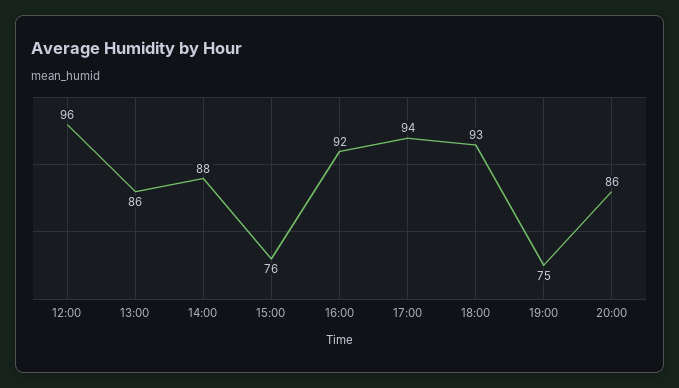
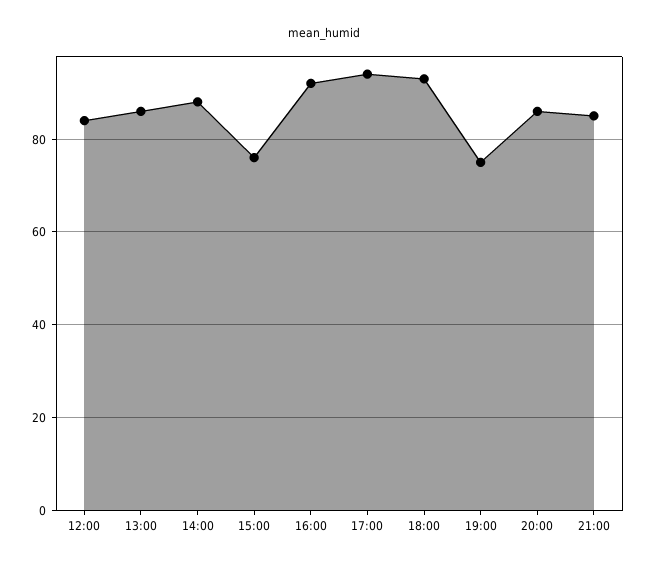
12:00: 96 -> 85
21:00: none -> 85

